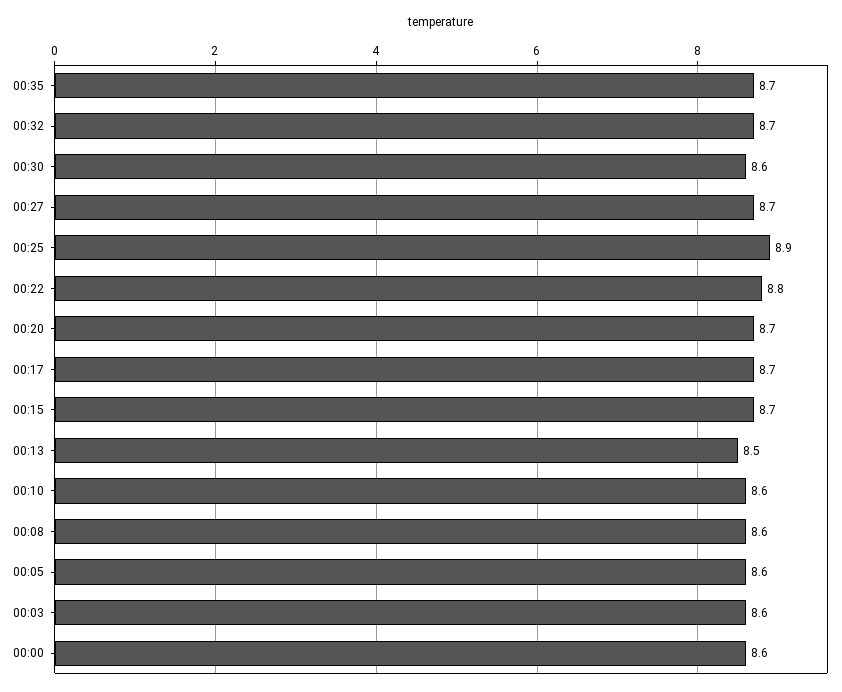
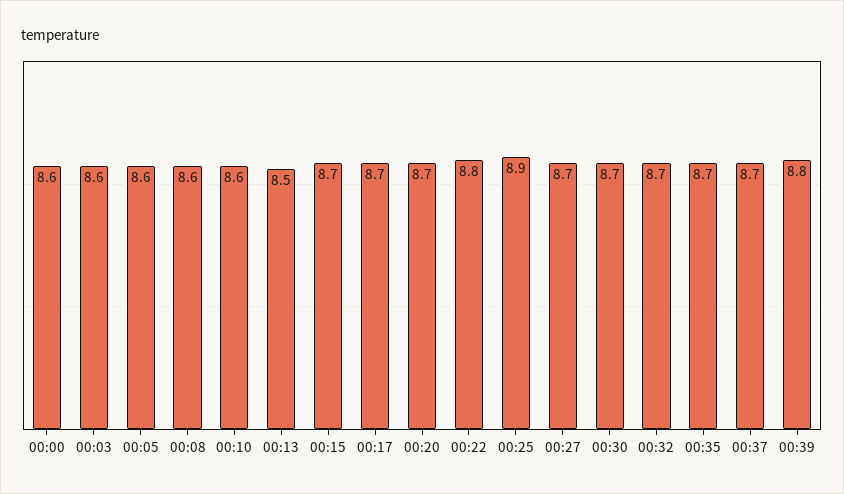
00:30: 8.6 -> 8.7
00:37: none -> 8.7
00:39: none -> 8.8

